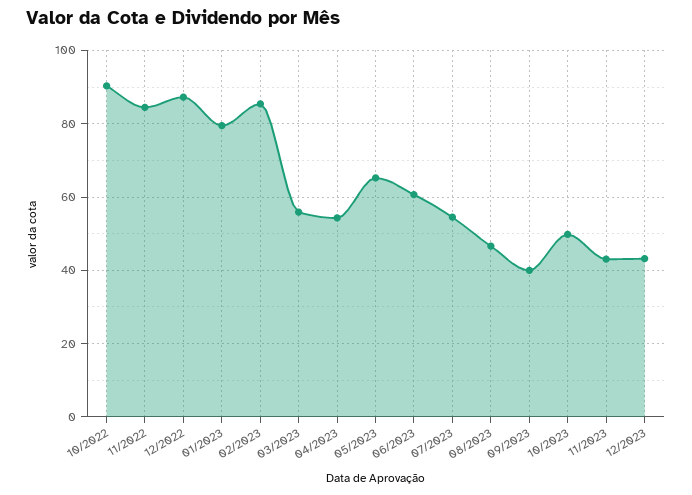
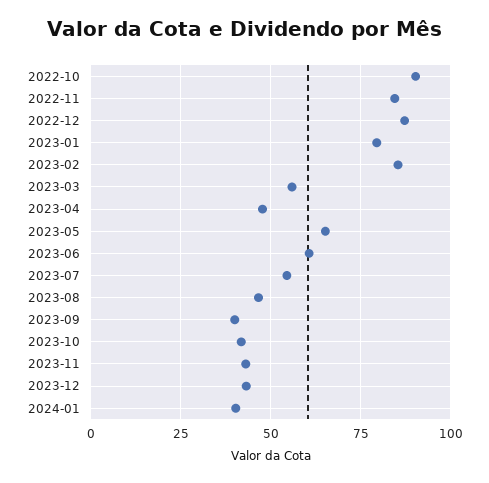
04/2023: 54 -> 47.5
10/2023: 50 -> 42.5
2024-01: none -> 40

